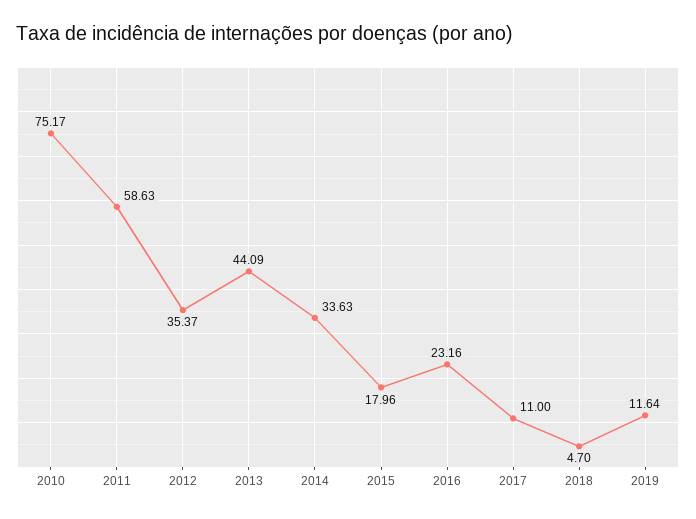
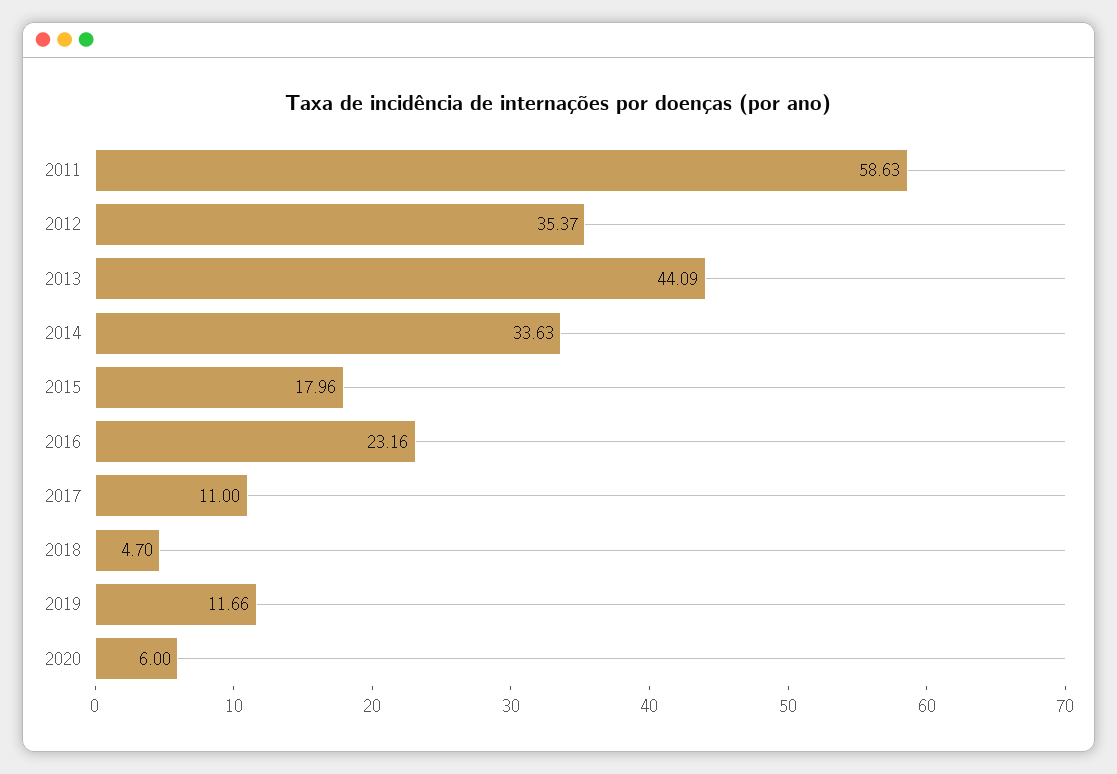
2010: 75.17 -> none
2019: 11.64 -> 11.66
2020: none -> 6

